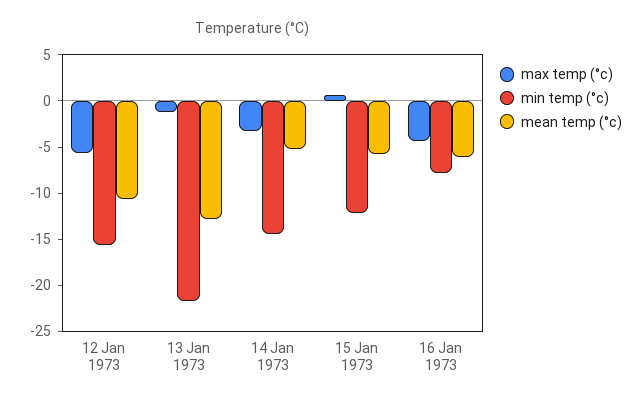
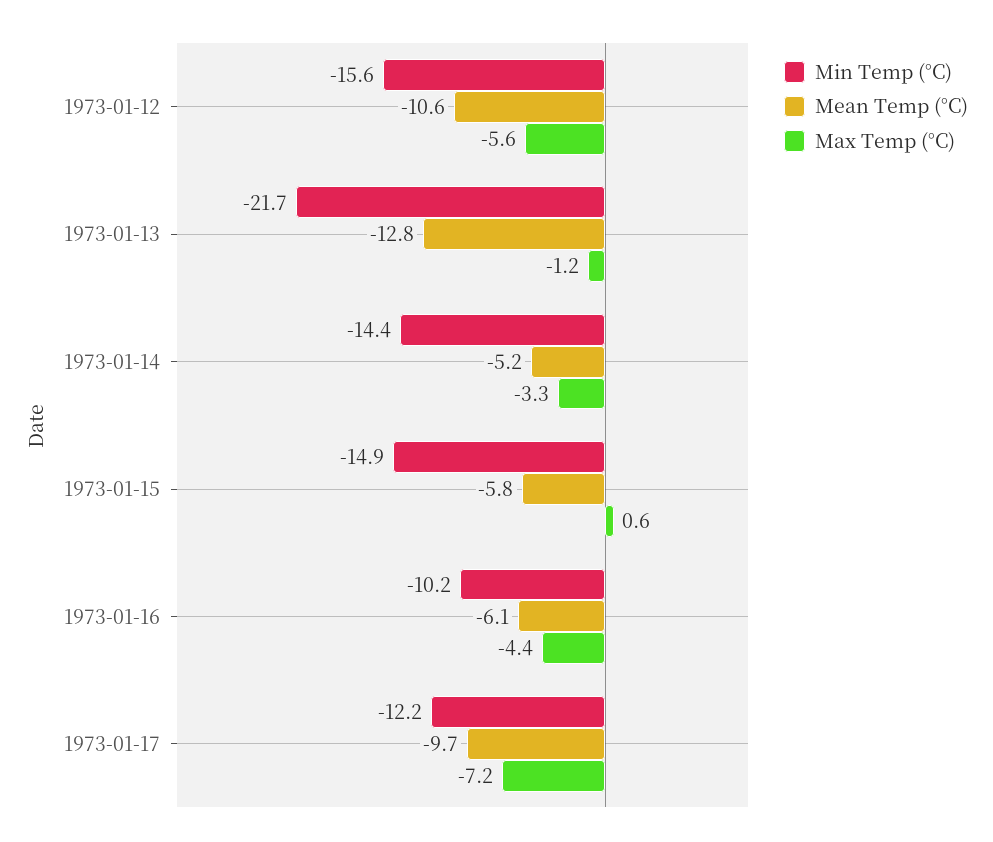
min temp (°c), 15 Jan 1973: -12 -> -14.9
min temp (°c), 16 Jan 1973: -8 -> -10.2
min temp (°c), 1973-01-17: none -> -12.2
mean temp (°c), 1973-01-17: none -> -9.7
max temp (°c), 1973-01-17: none -> -7.2

